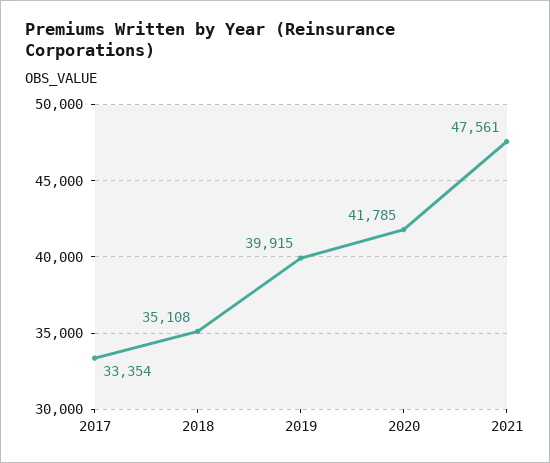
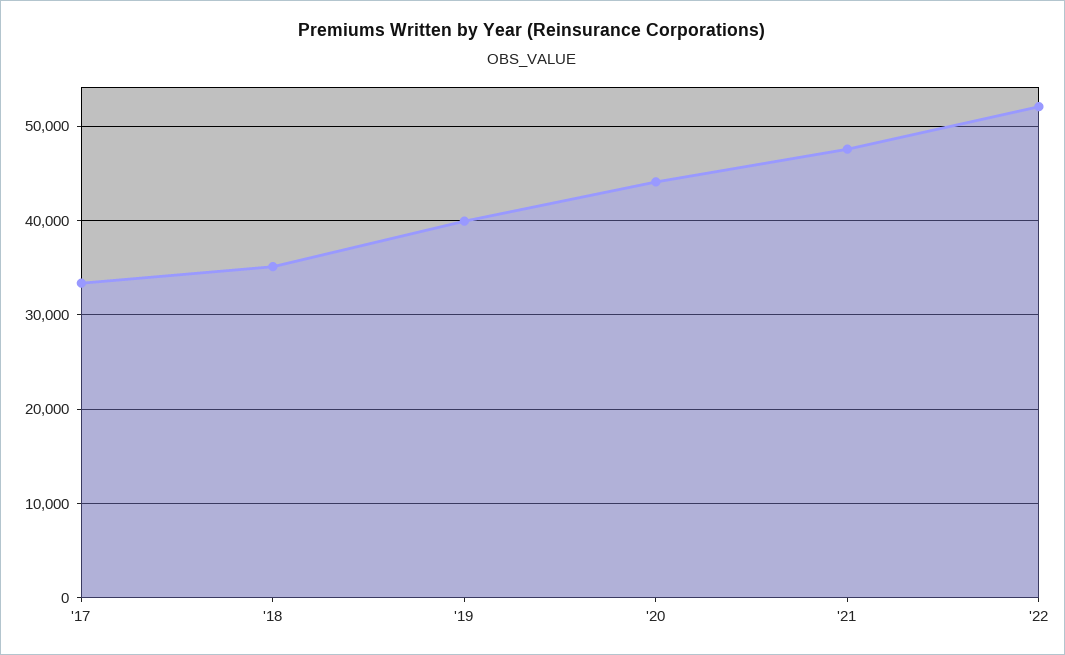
2020: 41785 -> 44000
'22: none -> 52000

